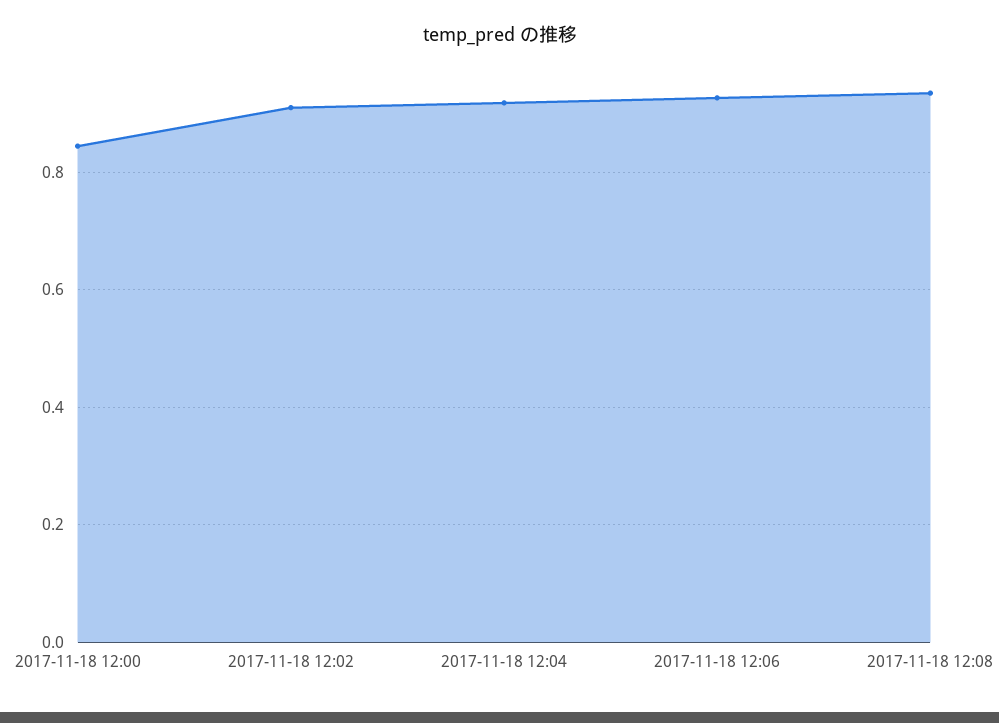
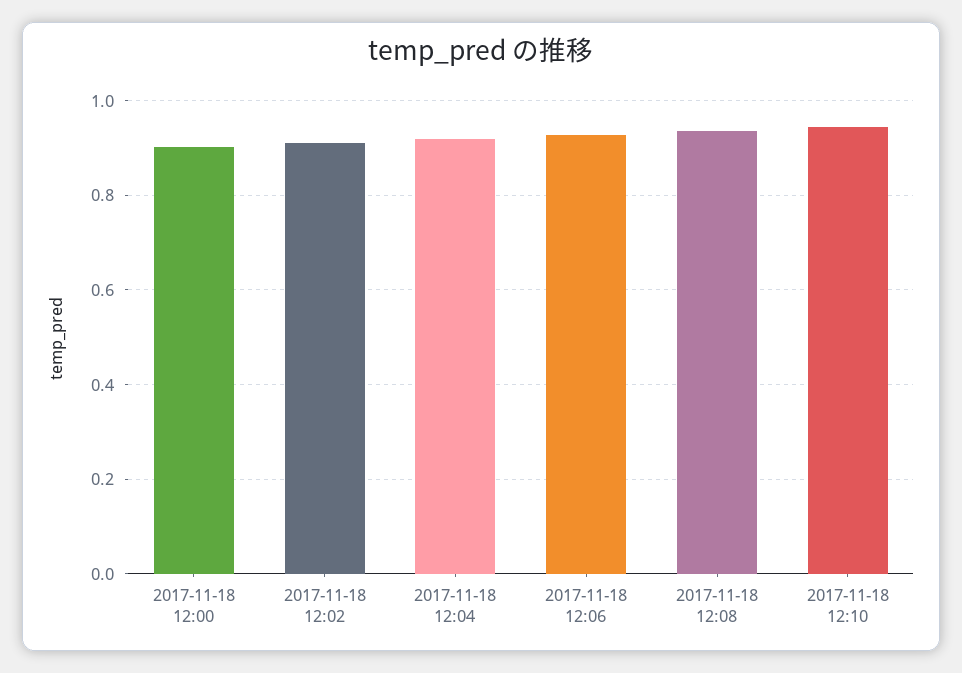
2017-11-18 12:00: 0.84 -> 0.9
2017-11-18 12:10: none -> 0.94

